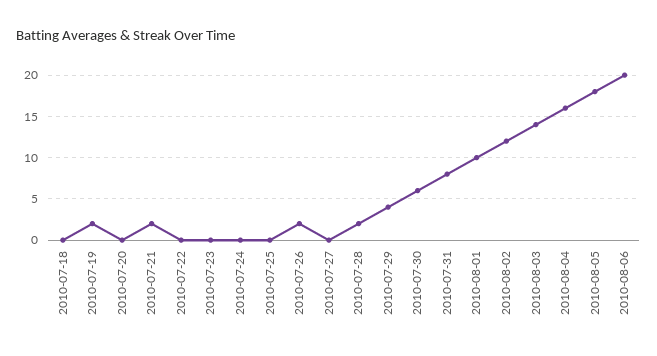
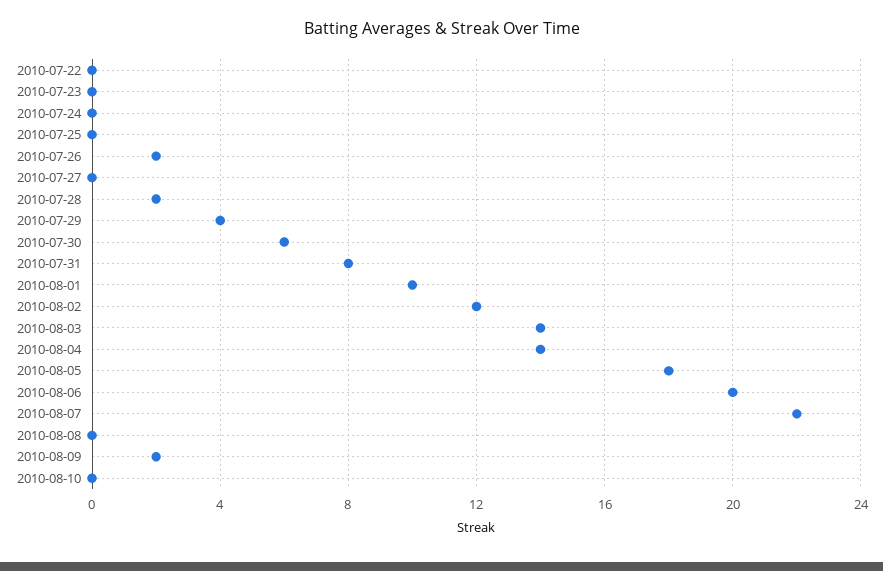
2010-07-18: 0 -> none
2010-07-19: 2 -> none
2010-07-20: 0 -> none
2010-07-21: 2 -> none
2010-08-04: 16 -> 14
2010-08-07: none -> 22
2010-08-08: none -> 0
2010-08-09: none -> 2
2010-08-10: none -> 0

